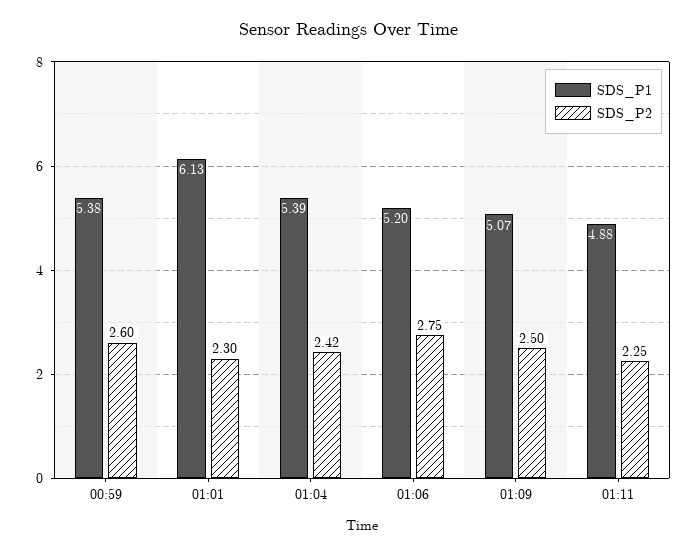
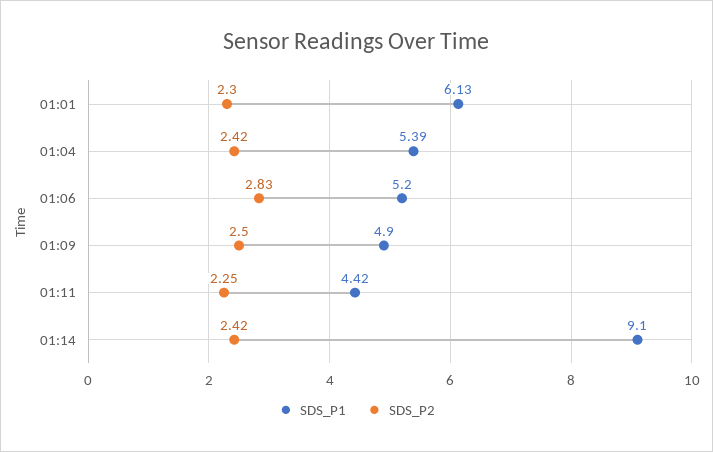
SDS_P1, 00:59: 5.38 -> none
SDS_P2, 00:59: 2.6 -> none
SDS_P2, 01:06: 2.75 -> 2.83
SDS_P1, 01:09: 5.07 -> 4.9
SDS_P1, 01:11: 4.88 -> 4.42
SDS_P1, 01:14: none -> 9.1
SDS_P2, 01:14: none -> 2.42

